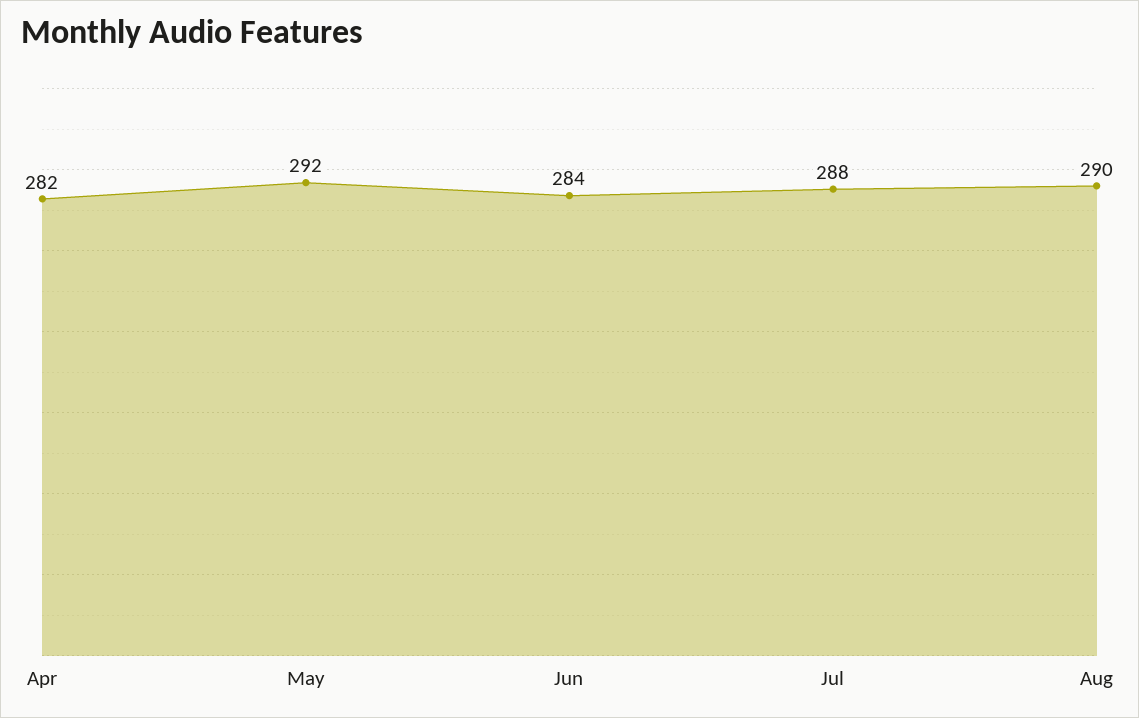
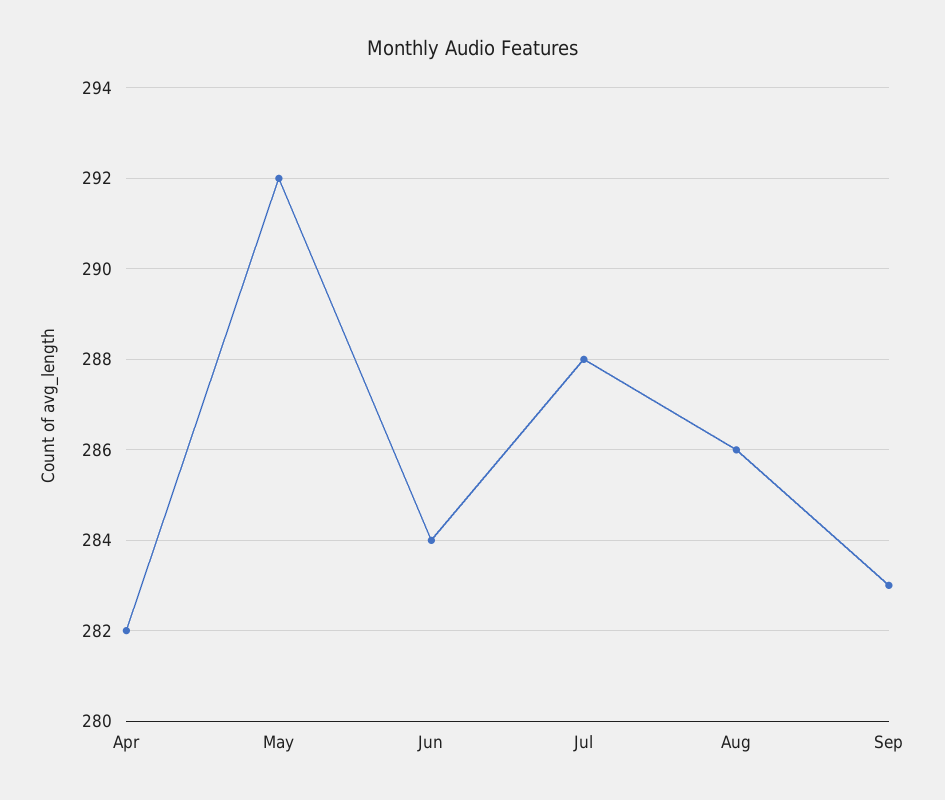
Aug: 290 -> 286
Sep: none -> 283

